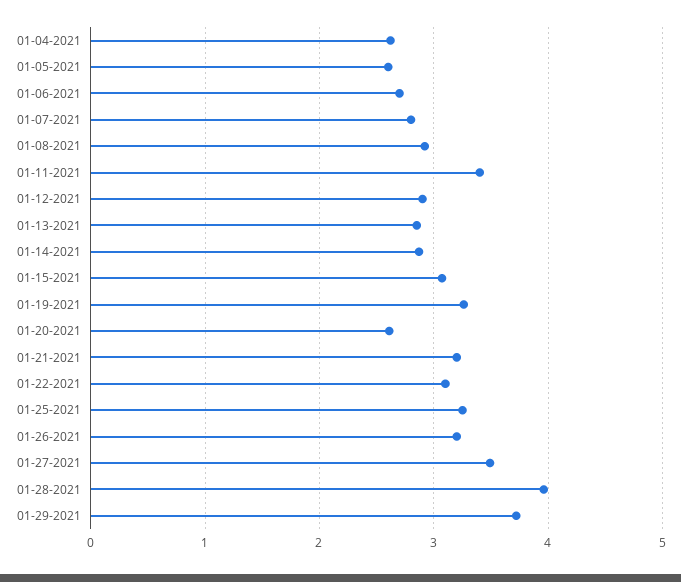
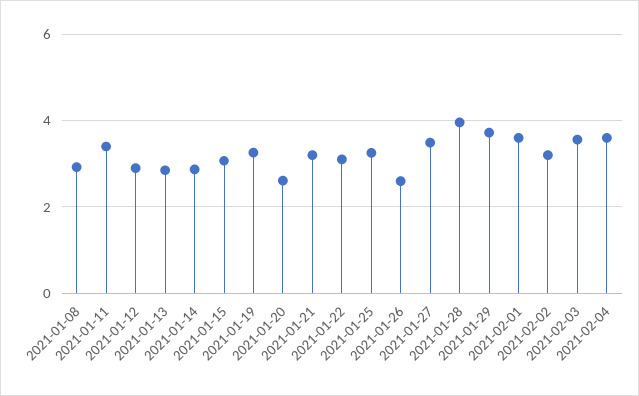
01-04-2021: 2.6 -> none
01-05-2021: 2.6 -> none
01-06-2021: 2.7 -> none
01-07-2021: 2.8 -> none
01-26-2021: 3.2 -> 2.6
2021-02-01: none -> 3.6
2021-02-02: none -> 3.2
2021-02-03: none -> 3.6
2021-02-04: none -> 3.6

